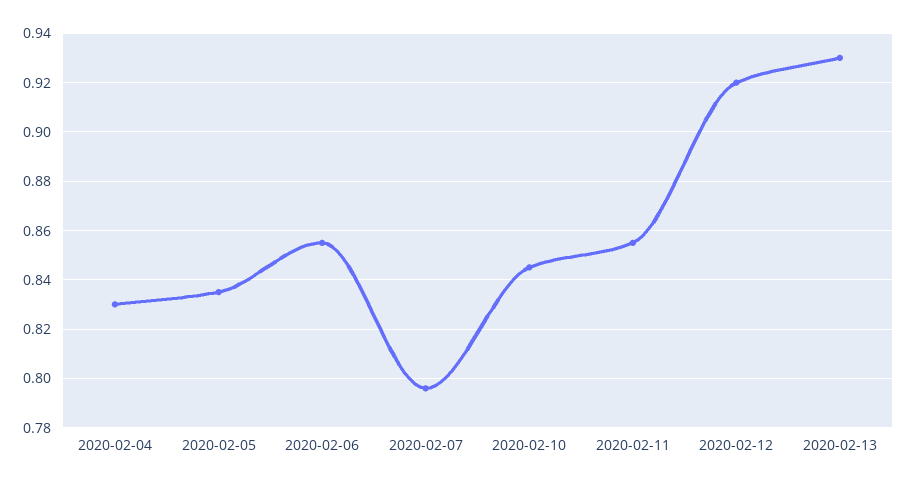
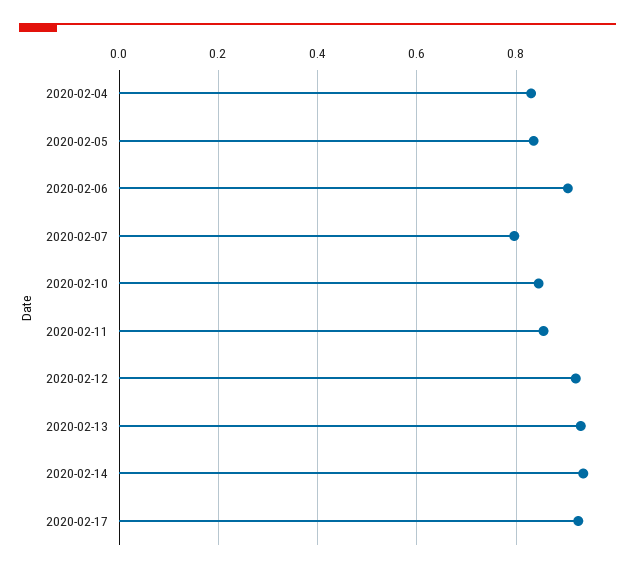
2020-02-06: 0.855 -> 0.9
2020-02-14: none -> 0.94
2020-02-17: none -> 0.92

